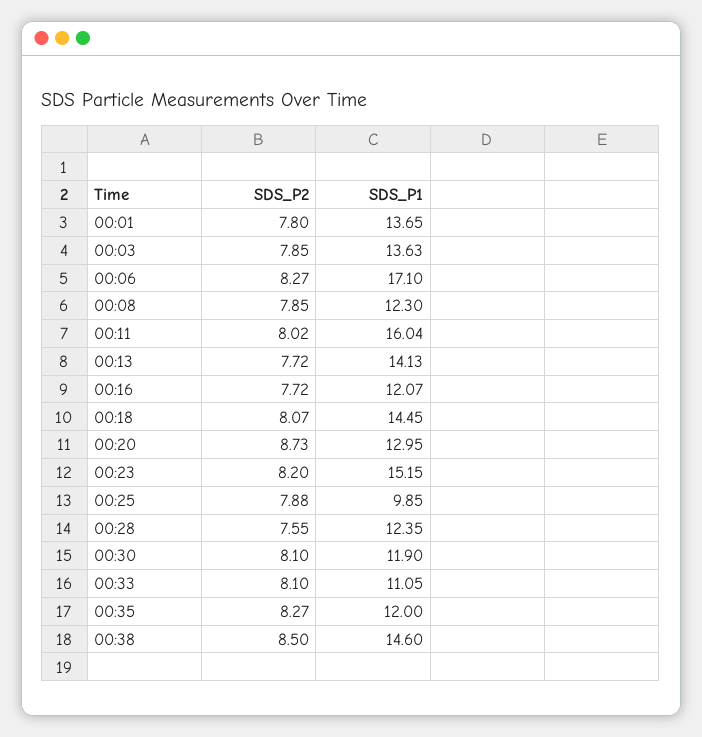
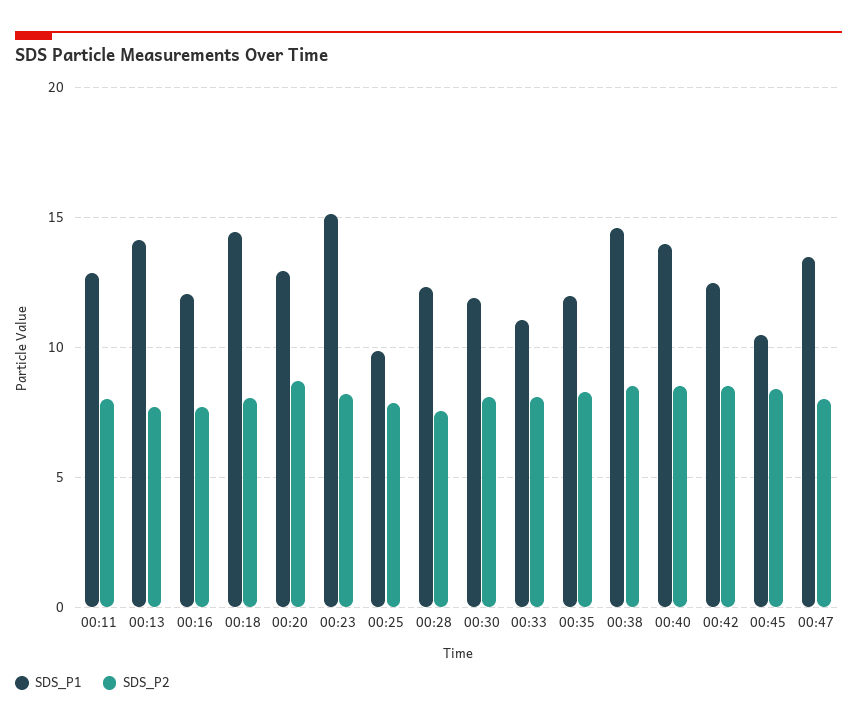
SDS_P2, 00:01: 7.8 -> none
SDS_P1, 00:01: 13.65 -> none
SDS_P2, 00:03: 7.85 -> none
SDS_P1, 00:03: 13.63 -> none
SDS_P2, 00:06: 8.27 -> none
SDS_P1, 00:06: 17.1 -> none
SDS_P2, 00:08: 7.85 -> none
SDS_P1, 00:08: 12.3 -> none
SDS_P1, 00:11: 16.04 -> 13
SDS_P1, 00:40: none -> 14
SDS_P2, 00:40: none -> 8.5
SDS_P1, 00:42: none -> 12.5
SDS_P2, 00:42: none -> 8.5
SDS_P1, 00:45: none -> 10.5
SDS_P2, 00:45: none -> 8.5
SDS_P1, 00:47: none -> 13.5
SDS_P2, 00:47: none -> 8

